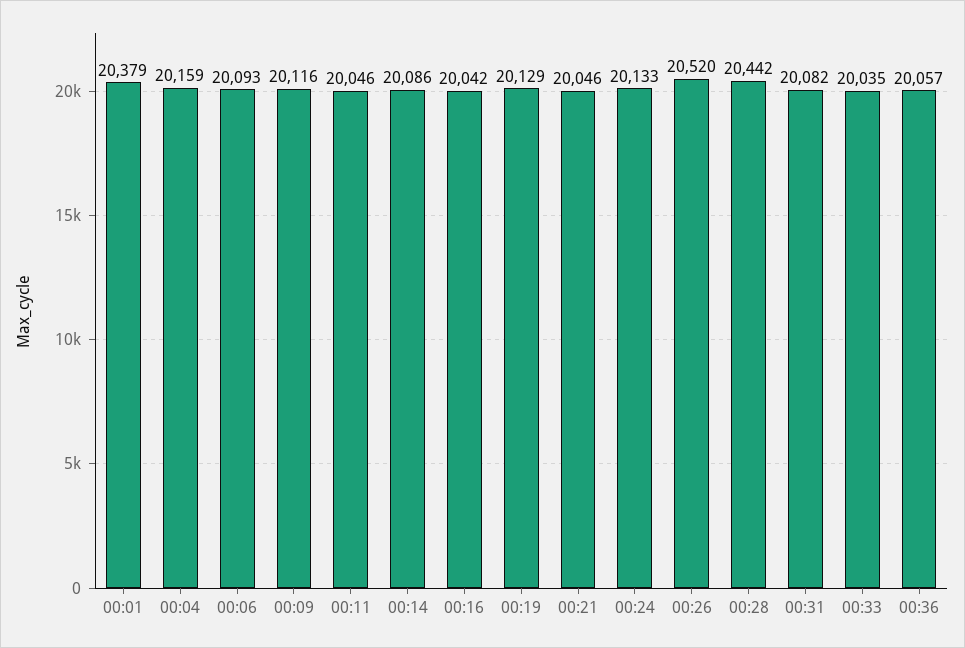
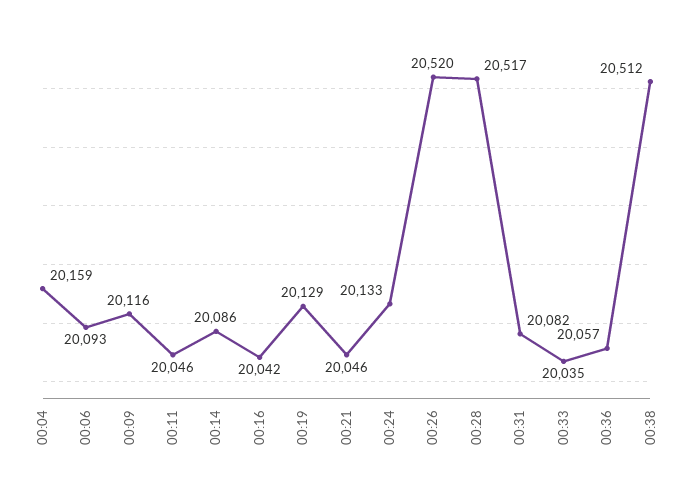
00:01: 20379 -> none
00:28: 20442 -> 20517
00:38: none -> 20512

